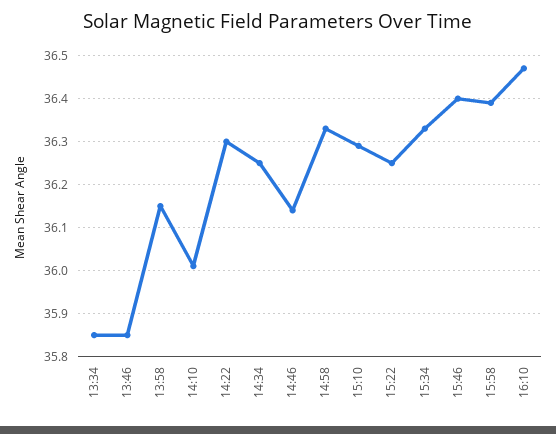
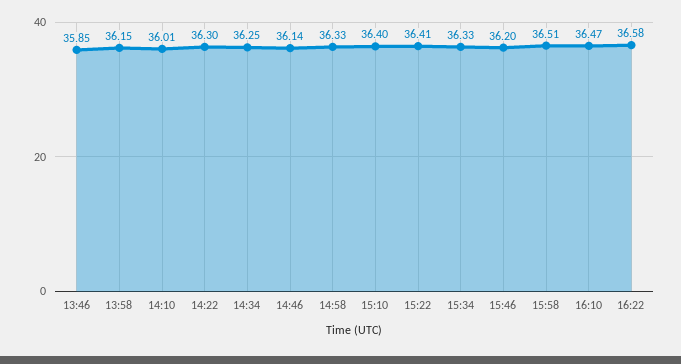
13:34: 35.85 -> none
15:10: 36.3 -> 36.4
15:22: 36.25 -> 36.41
15:46: 36.4 -> 36.2
15:58: 36.4 -> 36.51
16:22: none -> 36.58

